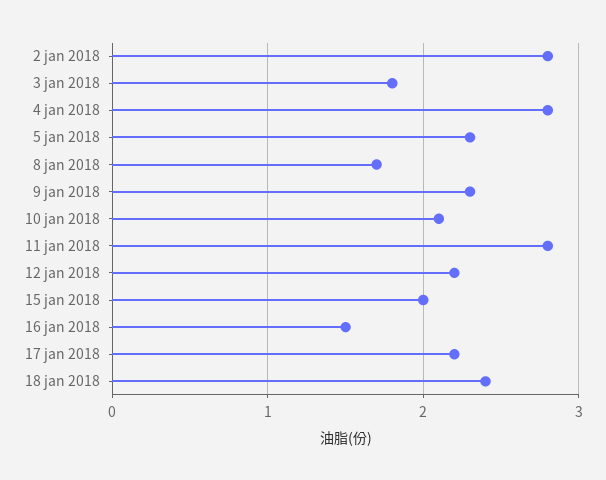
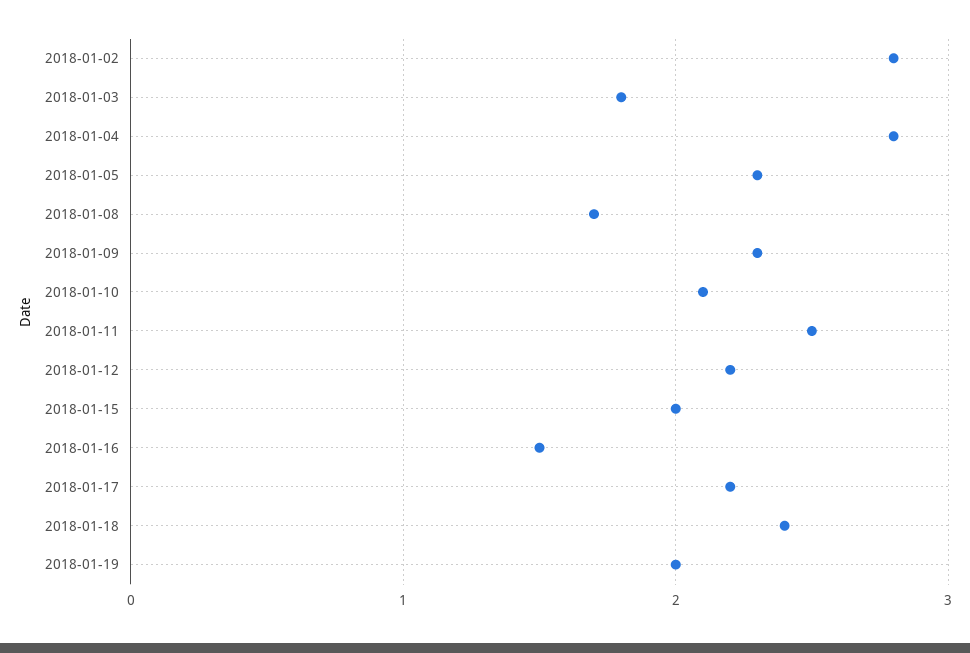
11 jan 2018: 2.8 -> 2.5
2018-01-19: none -> 2

